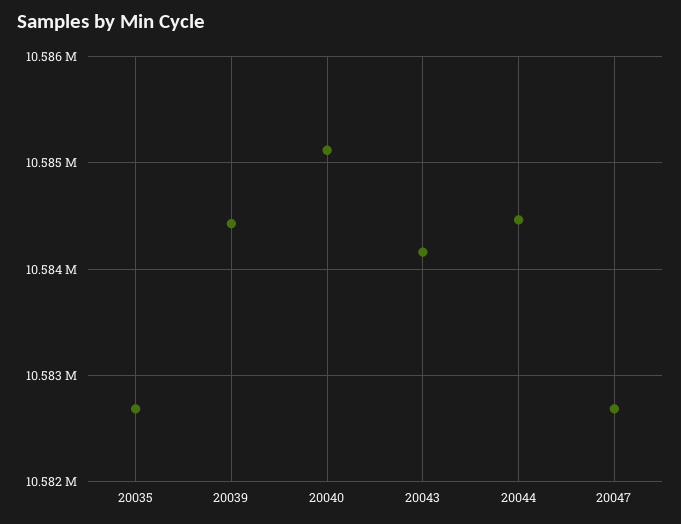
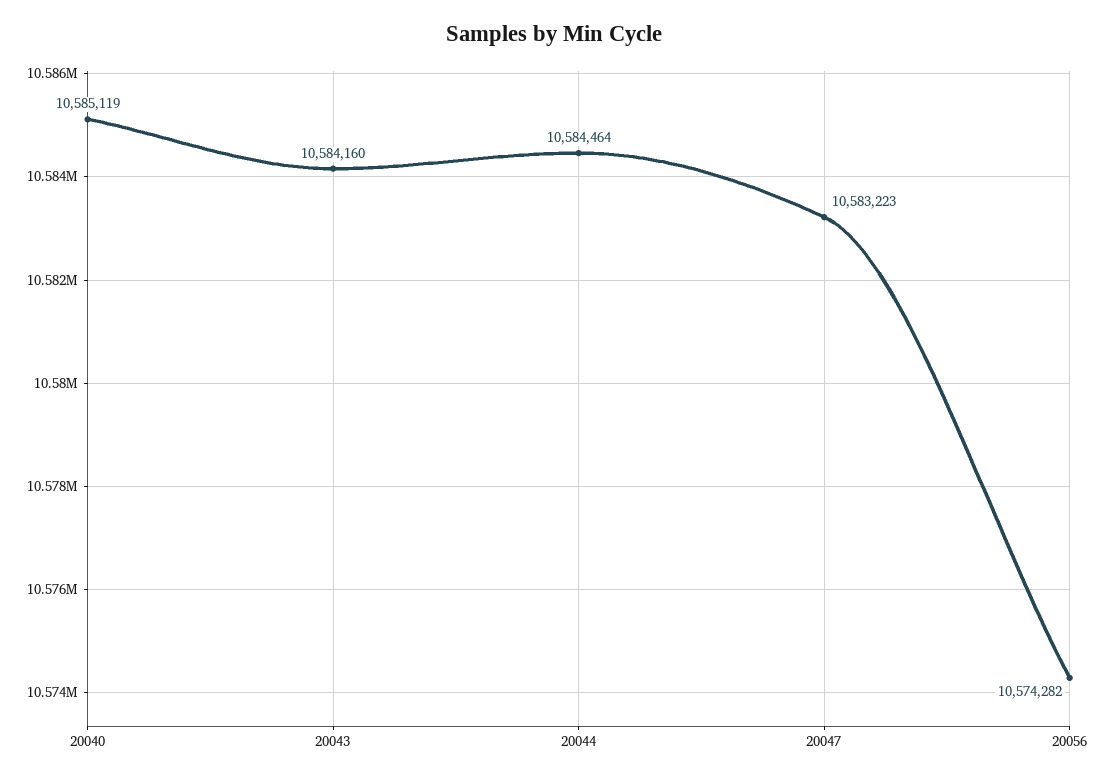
20035: 10582700 -> none
20039: 10584400 -> none
20047: 10582700 -> 10583223
20056: none -> 10574282

